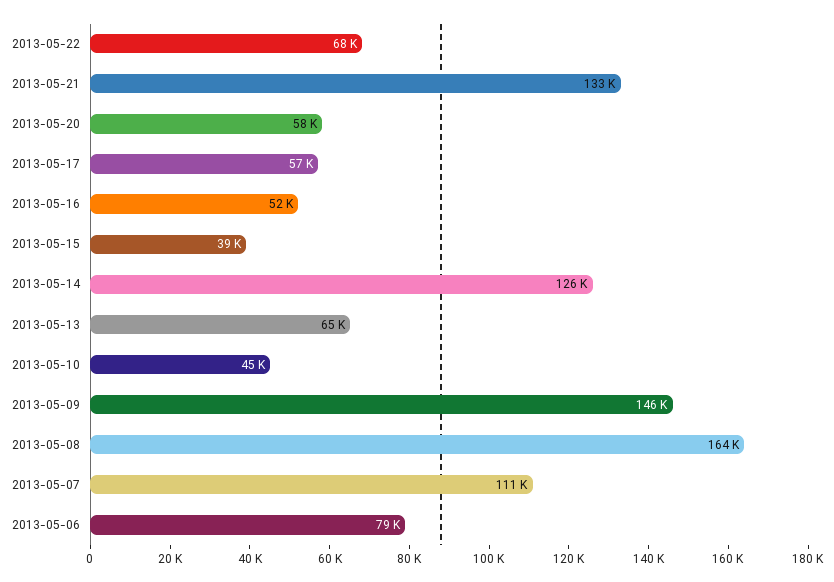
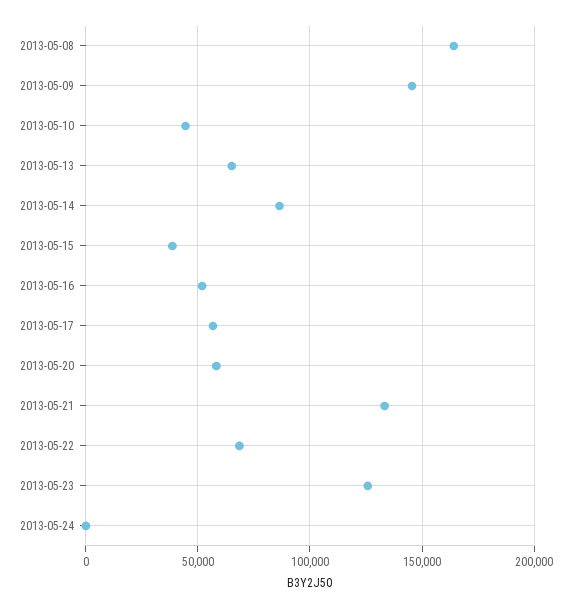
2013-05-14: 126000 -> 85000
2013-05-07: 111000 -> none
2013-05-06: 79000 -> none
2013-05-23: none -> 125000
2013-05-24: none -> 0

